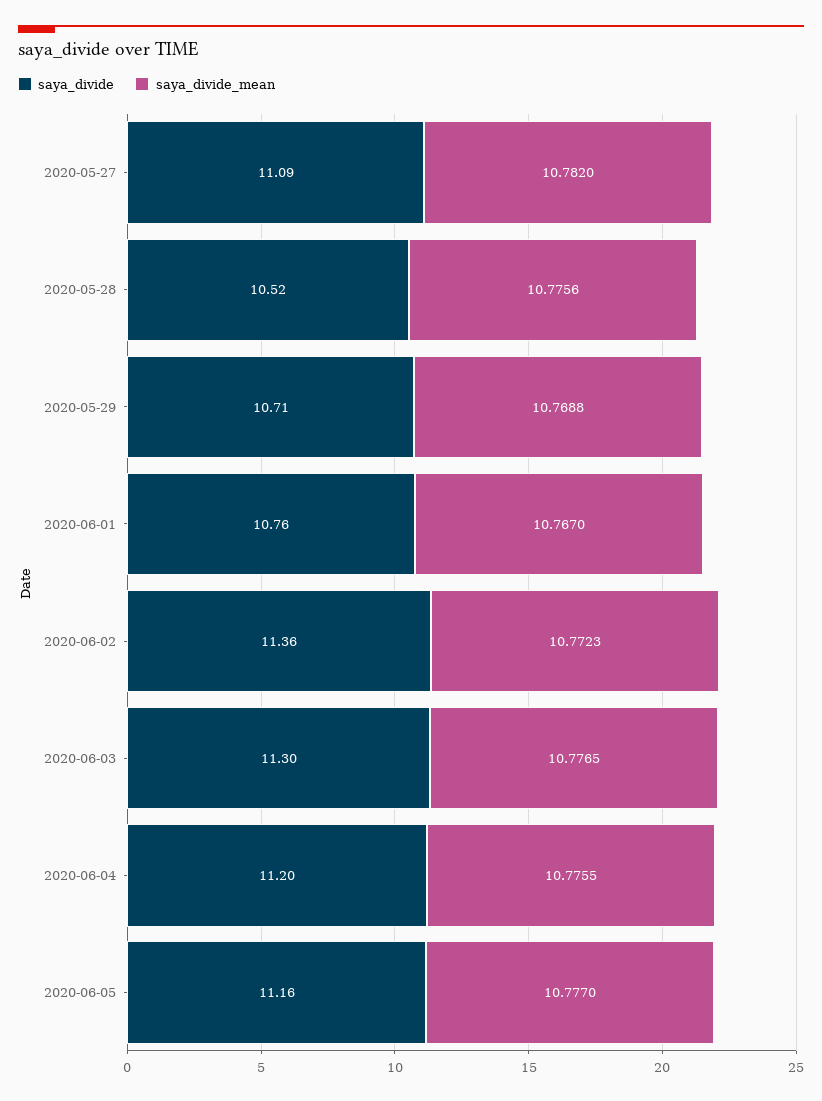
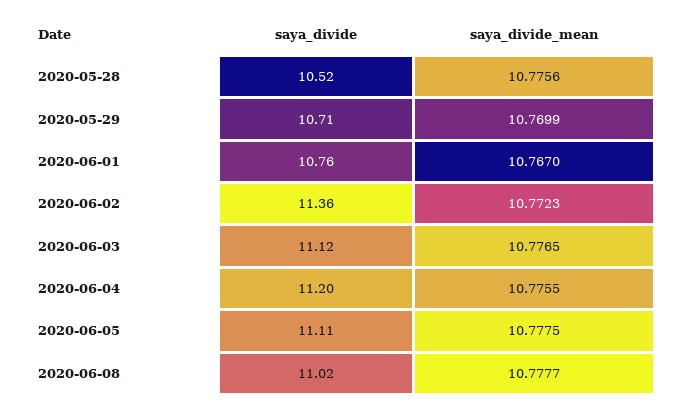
saya_divide, 2020-05-27: 11.09 -> none
saya_divide_mean, 2020-05-27: 10.782 -> none
saya_divide_mean, 2020-05-29: 10.7688 -> 10.7699
saya_divide, 2020-06-03: 11.3 -> 11.12
saya_divide, 2020-06-05: 11.16 -> 11.11
saya_divide_mean, 2020-06-05: 10.777 -> 10.7775
saya_divide, 2020-06-08: none -> 11.02
saya_divide_mean, 2020-06-08: none -> 10.7777

